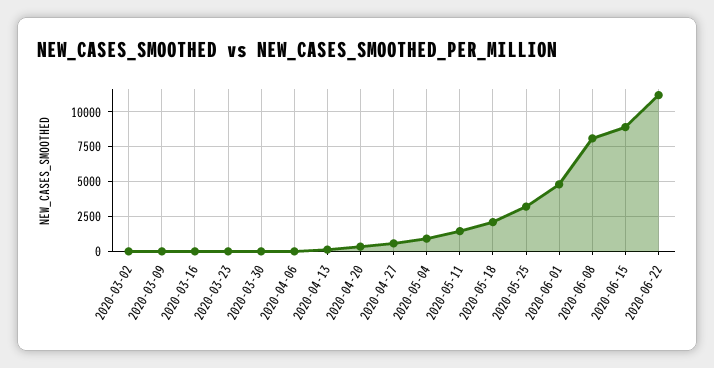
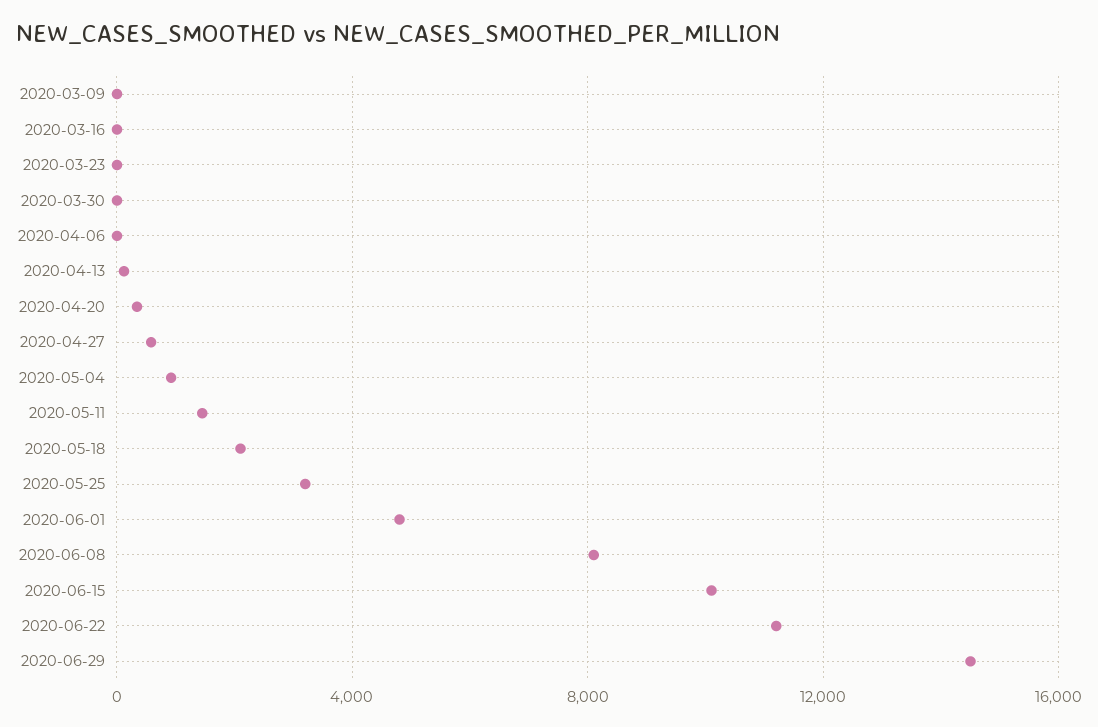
2020-03-02: 0 -> none
2020-06-15: 9000 -> 10000
2020-06-29: none -> 14500

